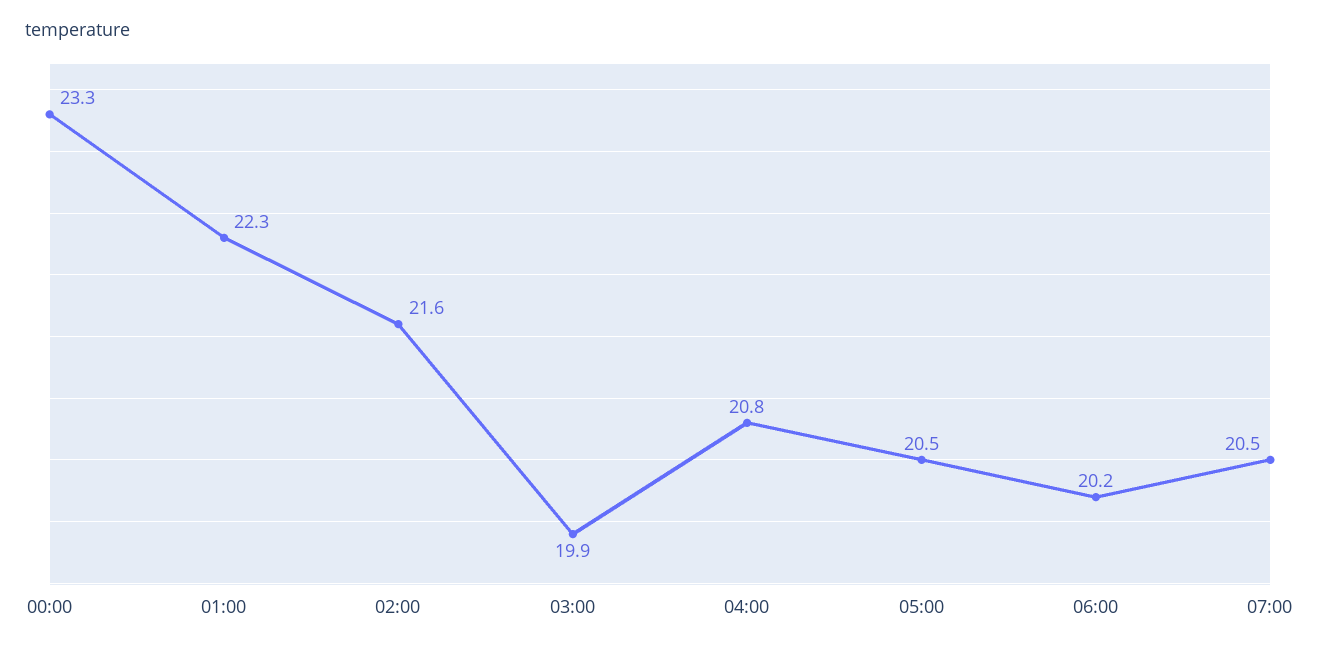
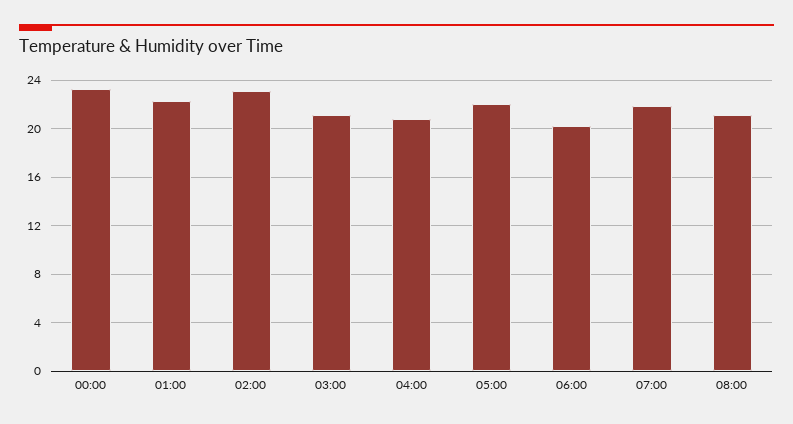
02:00: 21.6 -> 23
03:00: 19.9 -> 21
05:00: 20.5 -> 22
07:00: 20.5 -> 22
08:00: none -> 21

